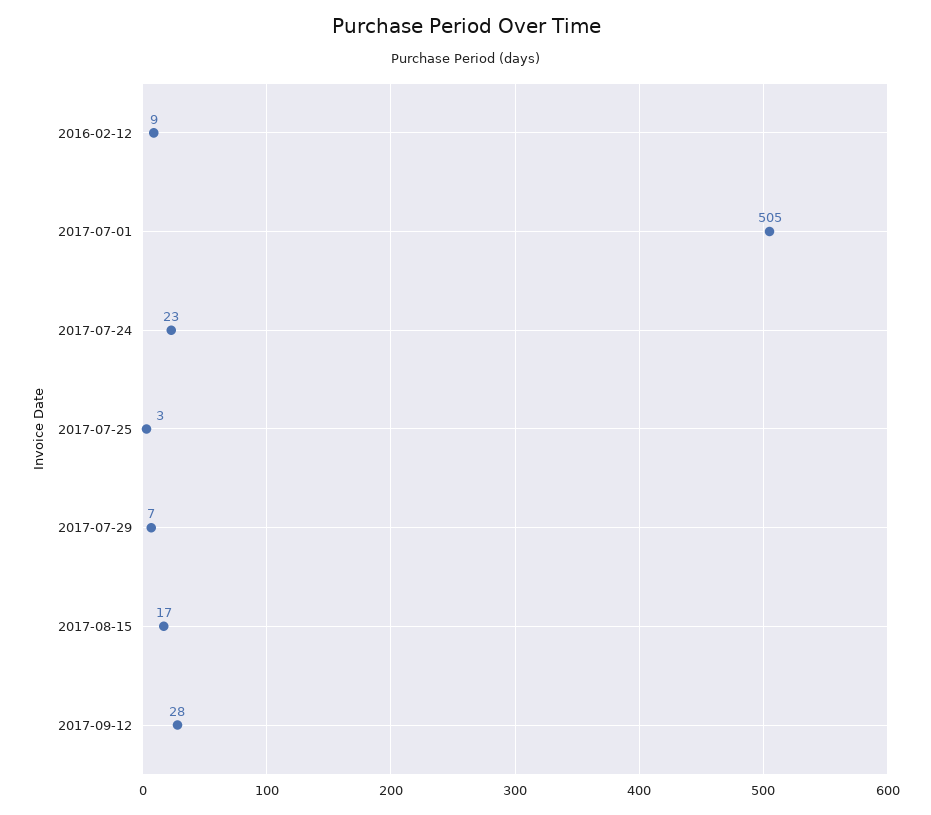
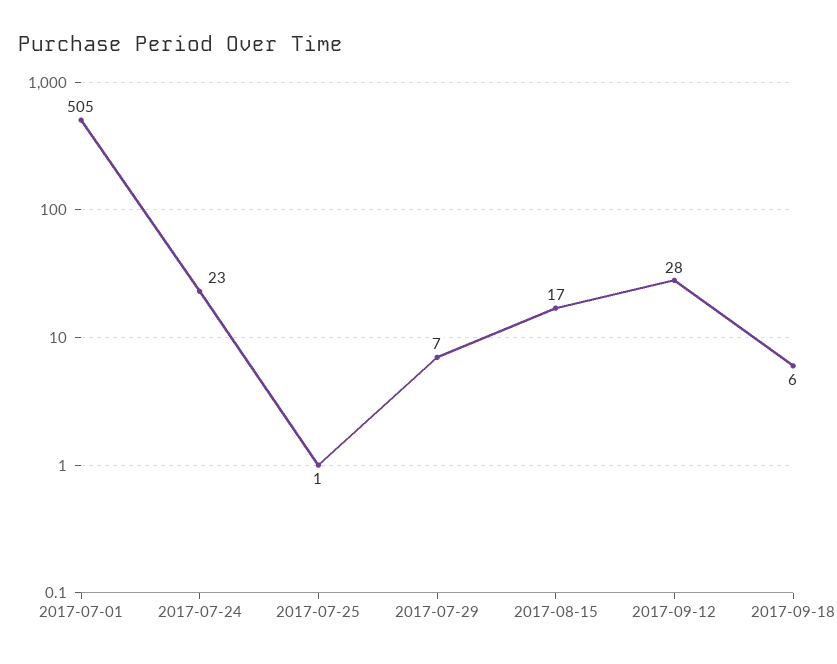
2016-02-12: 9 -> none
2017-07-25: 3 -> 1
2017-09-18: none -> 6

